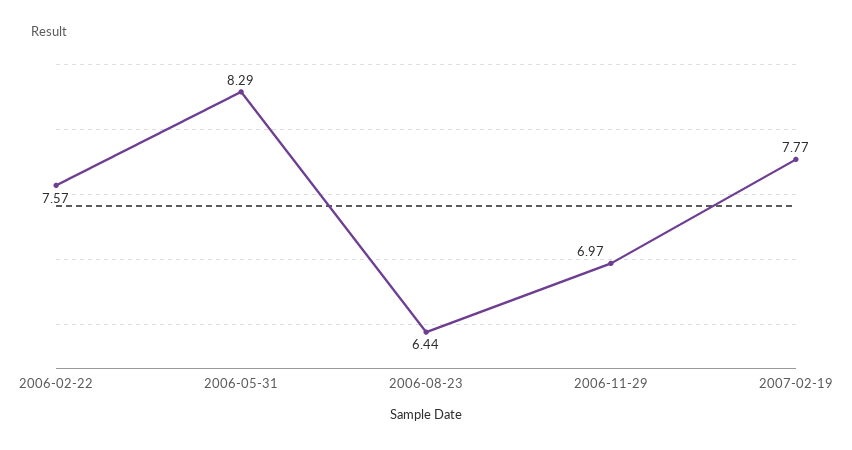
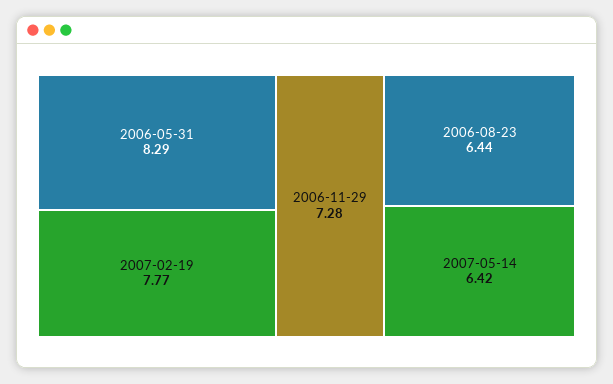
2006-02-22: 7.57 -> none
2006-11-29: 6.97 -> 7.28
2007-05-14: none -> 6.42

